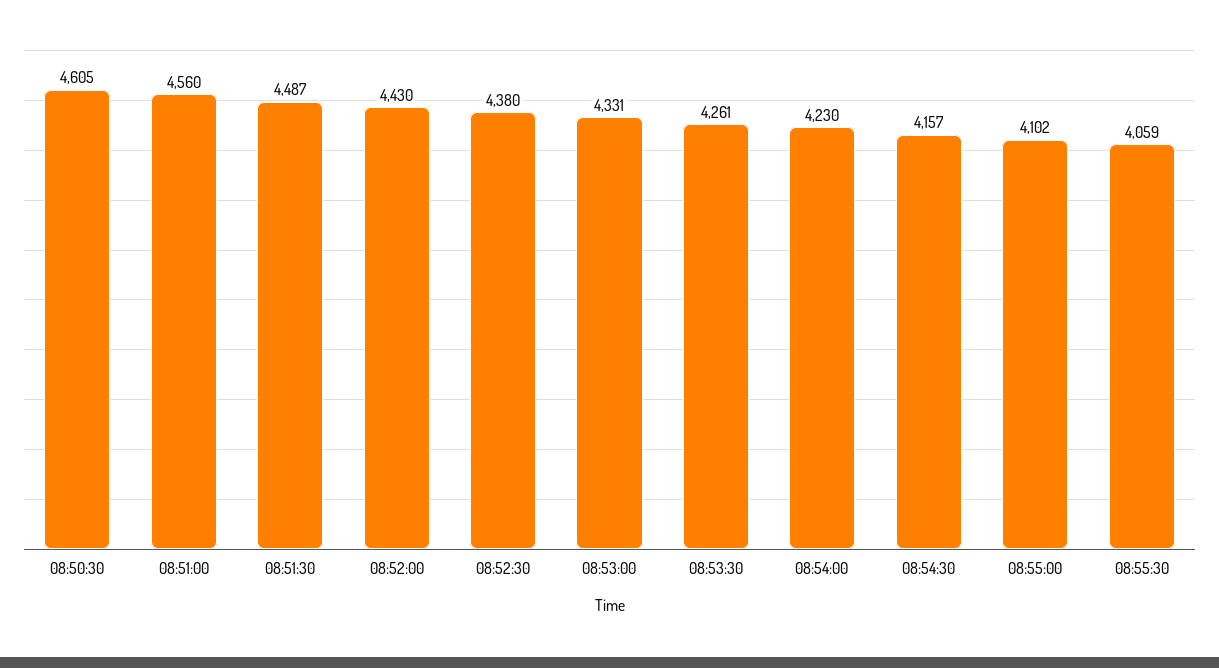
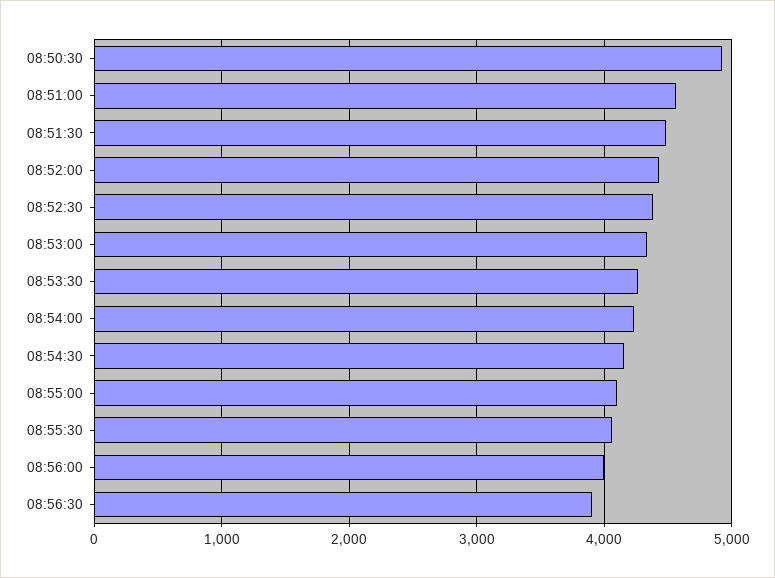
08:50:30: 4605 -> 4900
08:56:00: none -> 4000
08:56:30: none -> 3900

